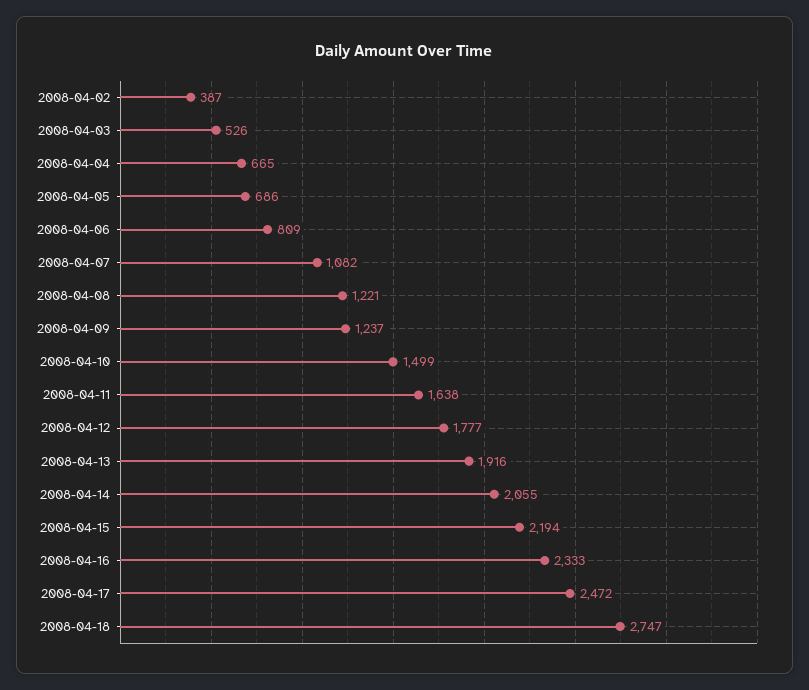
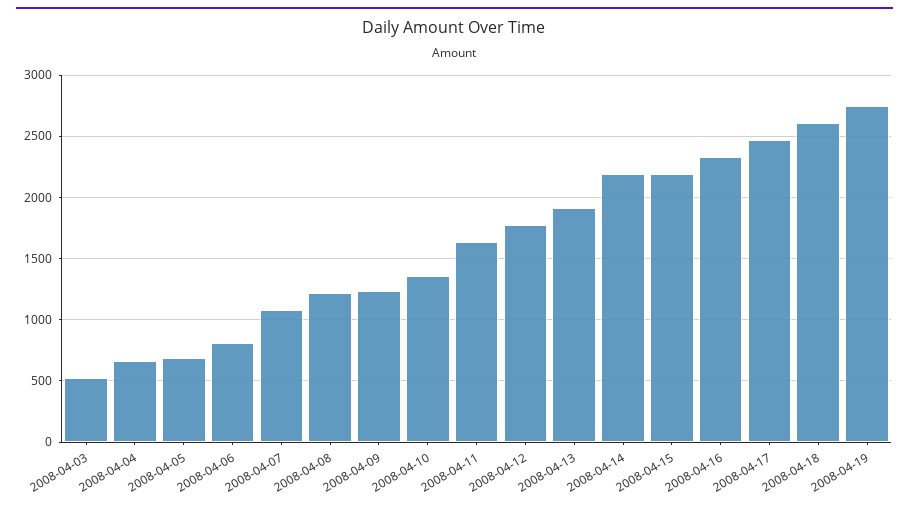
2008-04-02: 387 -> none
2008-04-10: 1499 -> 1350
2008-04-14: 2055 -> 2200
2008-04-18: 2747 -> 2600
2008-04-19: none -> 2750

